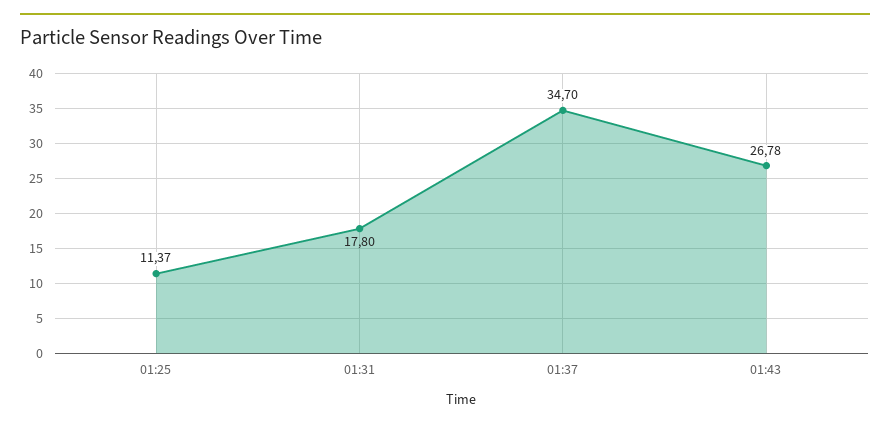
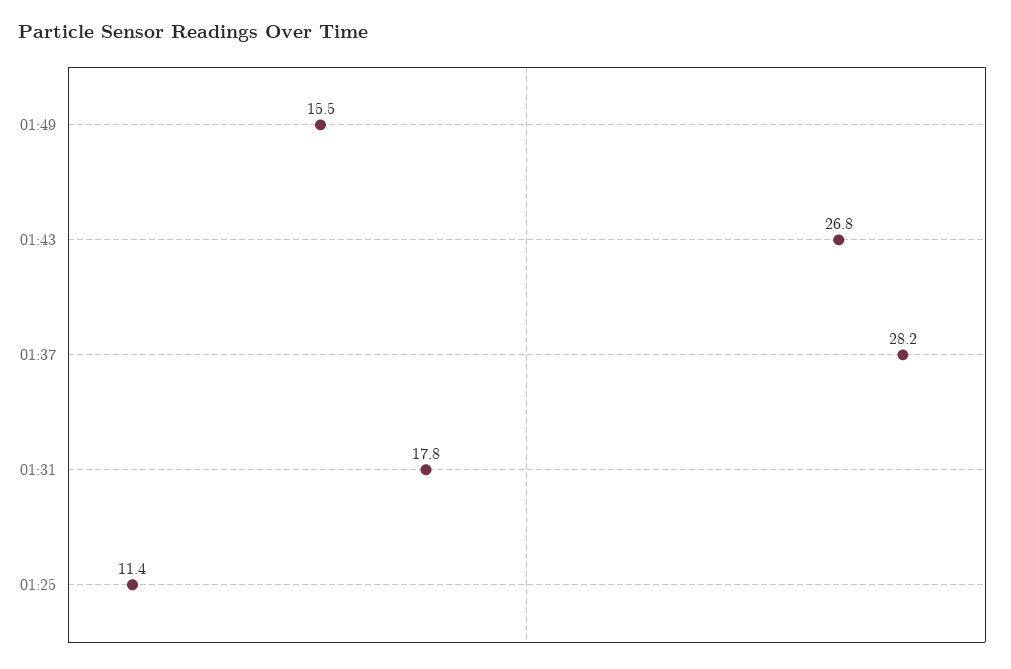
01:37: 34.7 -> 28.2
01:49: none -> 15.5

